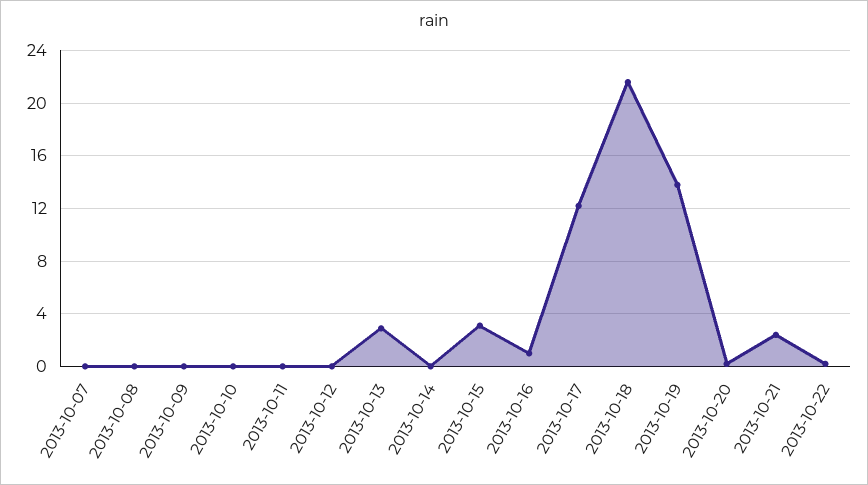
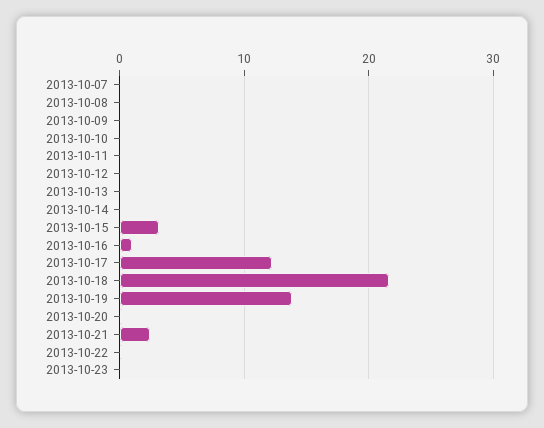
2013-10-13: 3 -> 0
2013-10-23: none -> 0

